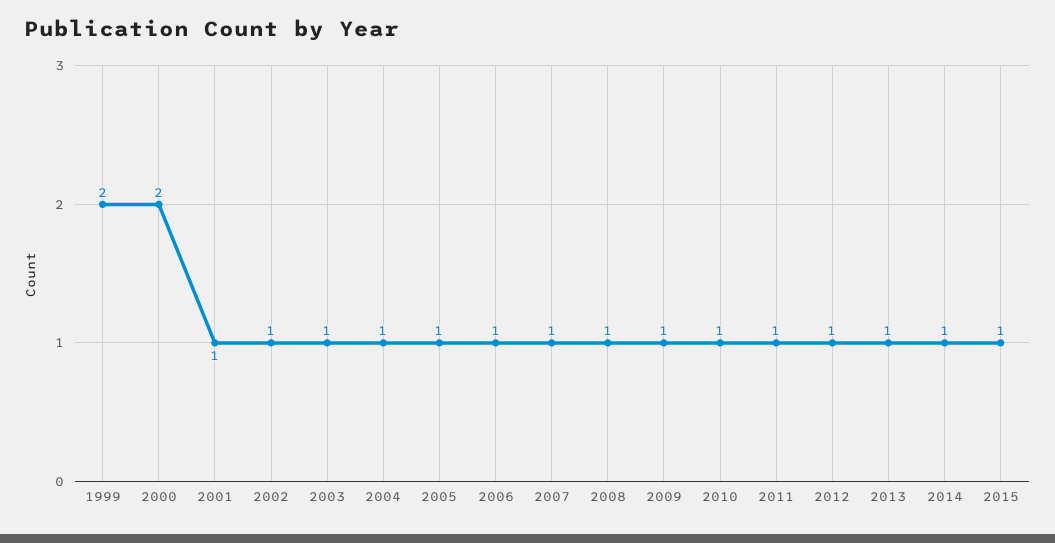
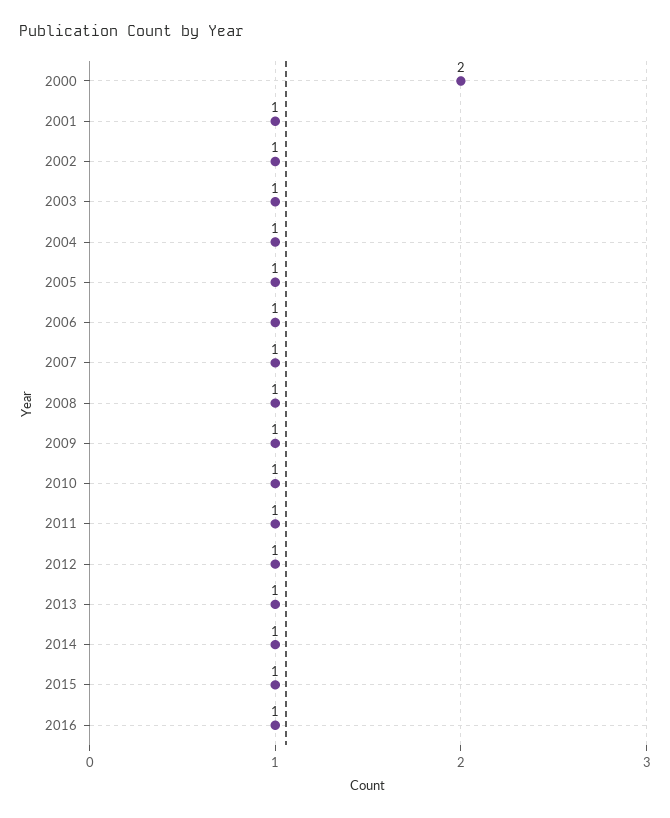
1999: 2 -> none
2016: none -> 1

